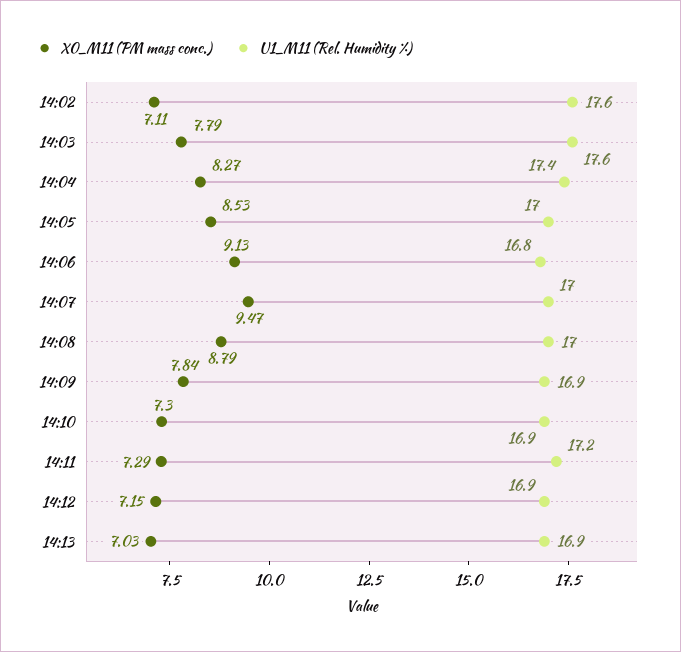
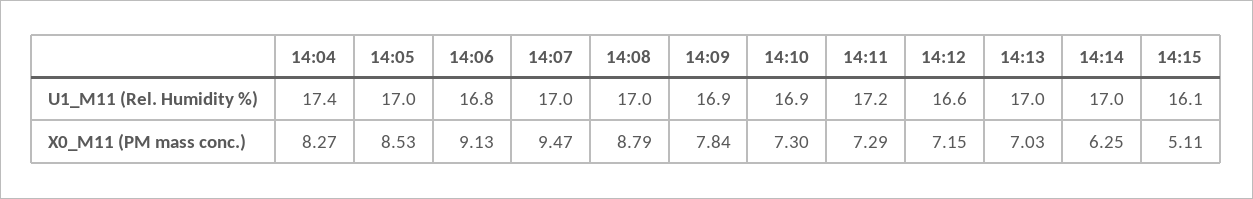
X0_M11 (PM mass conc.), 14:02: 7.11 -> none
U1_M11 (Rel. Humidity %), 14:02: 17.6 -> none
X0_M11 (PM mass conc.), 14:03: 7.79 -> none
U1_M11 (Rel. Humidity %), 14:03: 17.6 -> none
U1_M11 (Rel. Humidity %), 14:12: 16.9 -> 16.6
U1_M11 (Rel. Humidity %), 14:13: 16.9 -> 17
U1_M11 (Rel. Humidity %), 14:14: none -> 17
U1_M11 (Rel. Humidity %), 14:15: none -> 16.1
X0_M11 (PM mass conc.), 14:14: none -> 6.25
X0_M11 (PM mass conc.), 14:15: none -> 5.11

